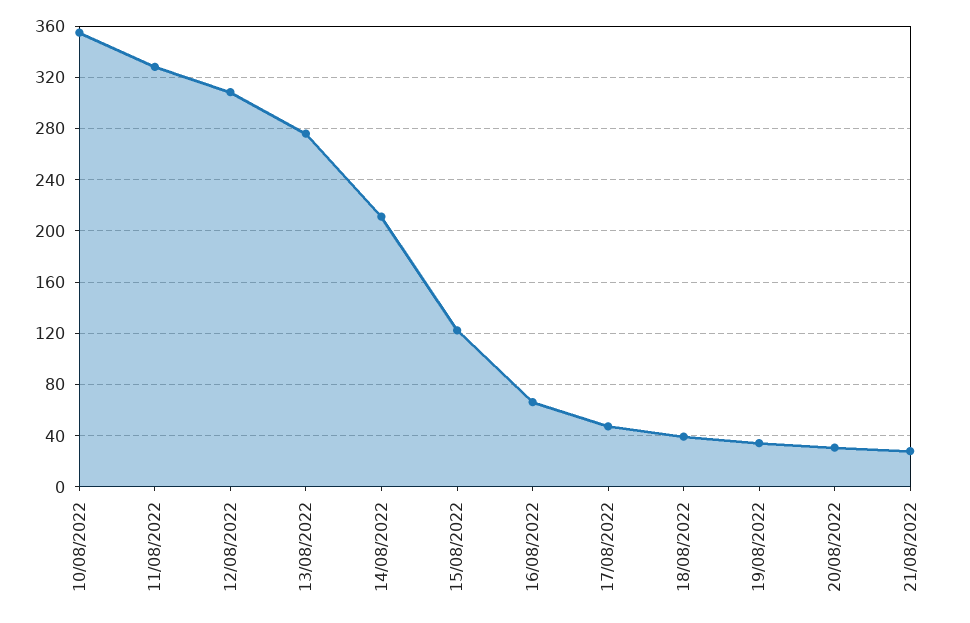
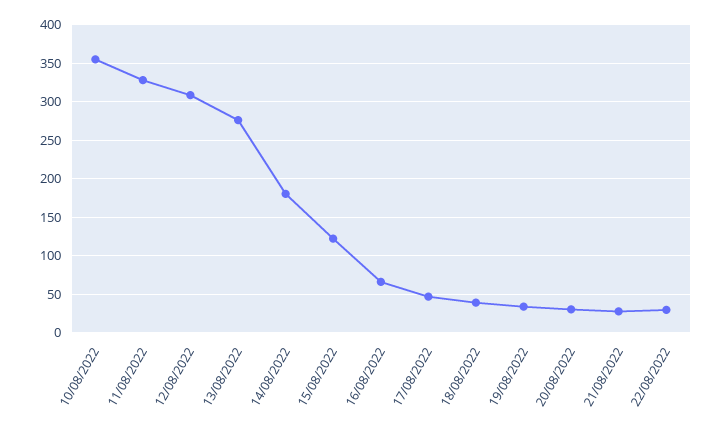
14/08/2022: 210 -> 180
22/08/2022: none -> 30

